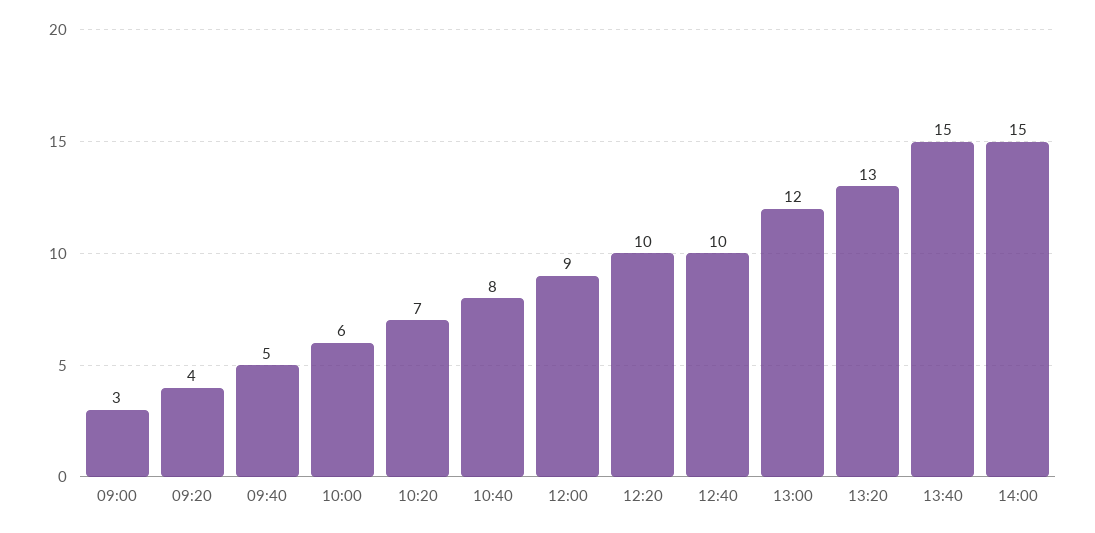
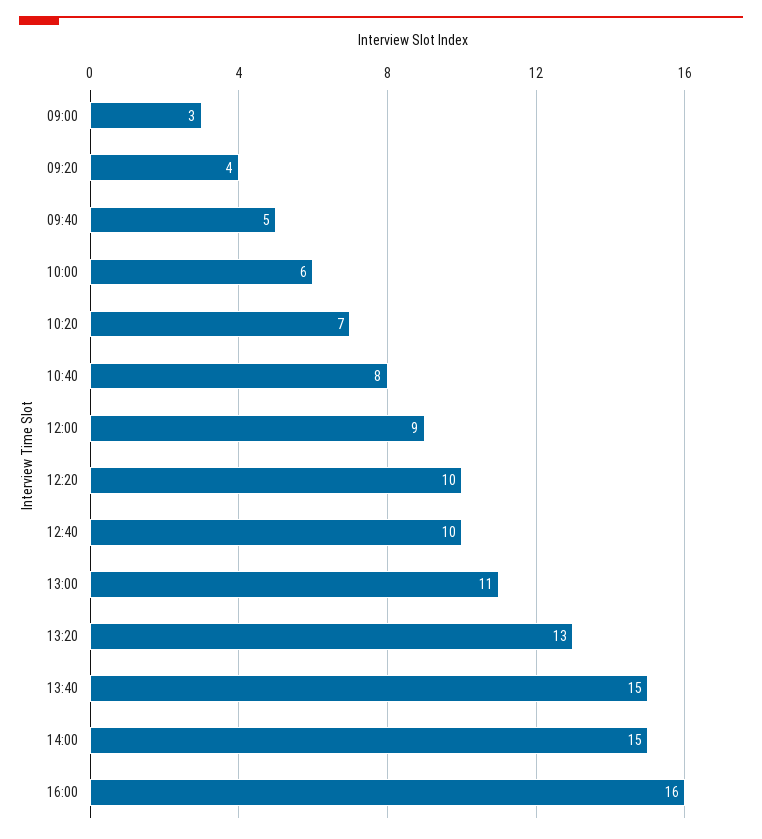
13:00: 12 -> 11
16:00: none -> 16

